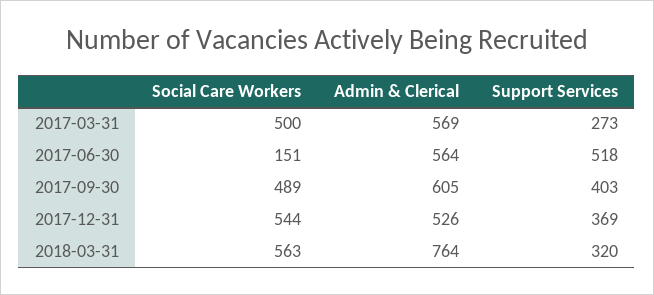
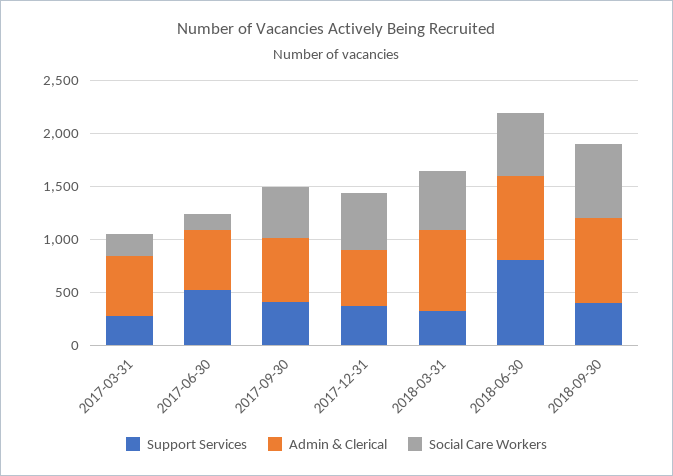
Social Care Workers, 2017-03-31: 500 -> 200
Support Services, 2018-06-30: none -> 800
Admin & Clerical, 2018-06-30: none -> 800
Social Care Workers, 2018-06-30: none -> 600
Support Services, 2018-09-30: none -> 400
Admin & Clerical, 2018-09-30: none -> 800
Social Care Workers, 2018-09-30: none -> 700

